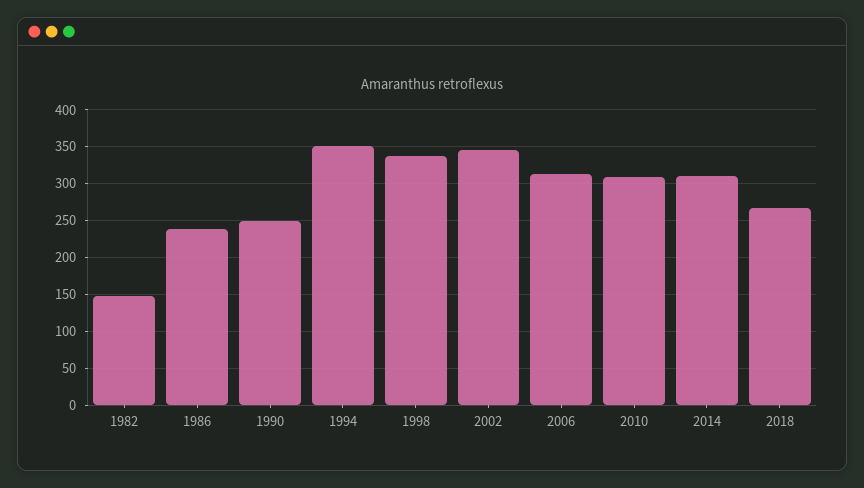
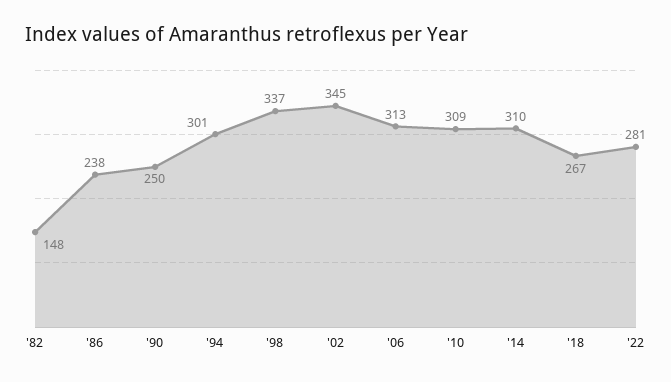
1994: 350 -> 301
'22: none -> 281

